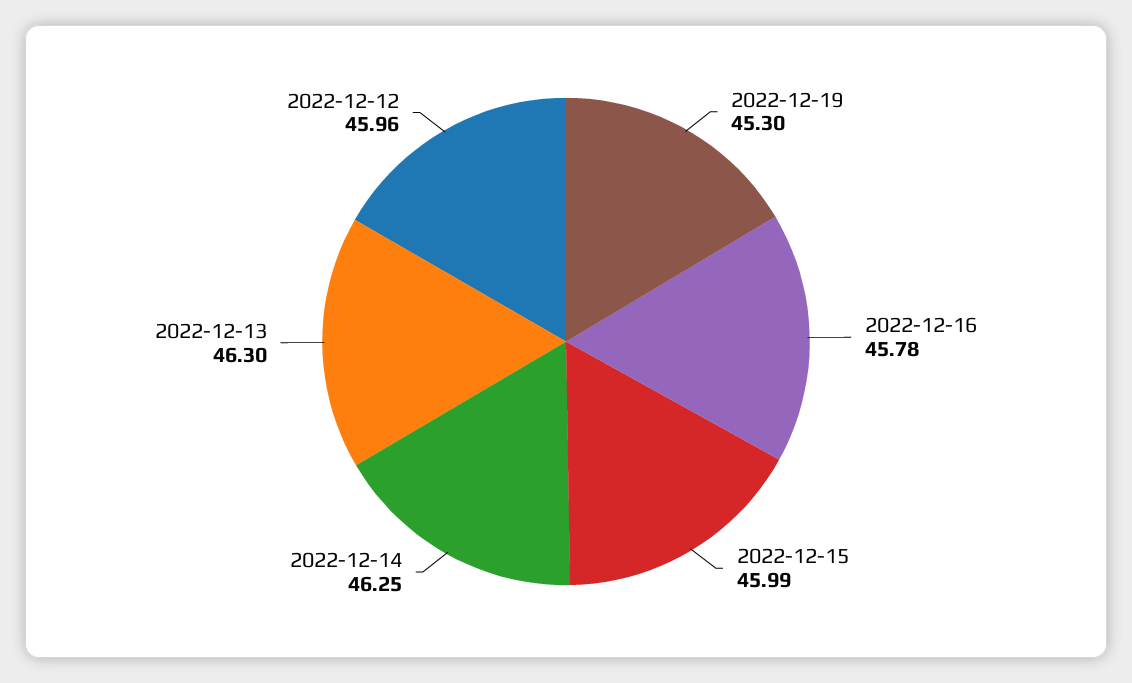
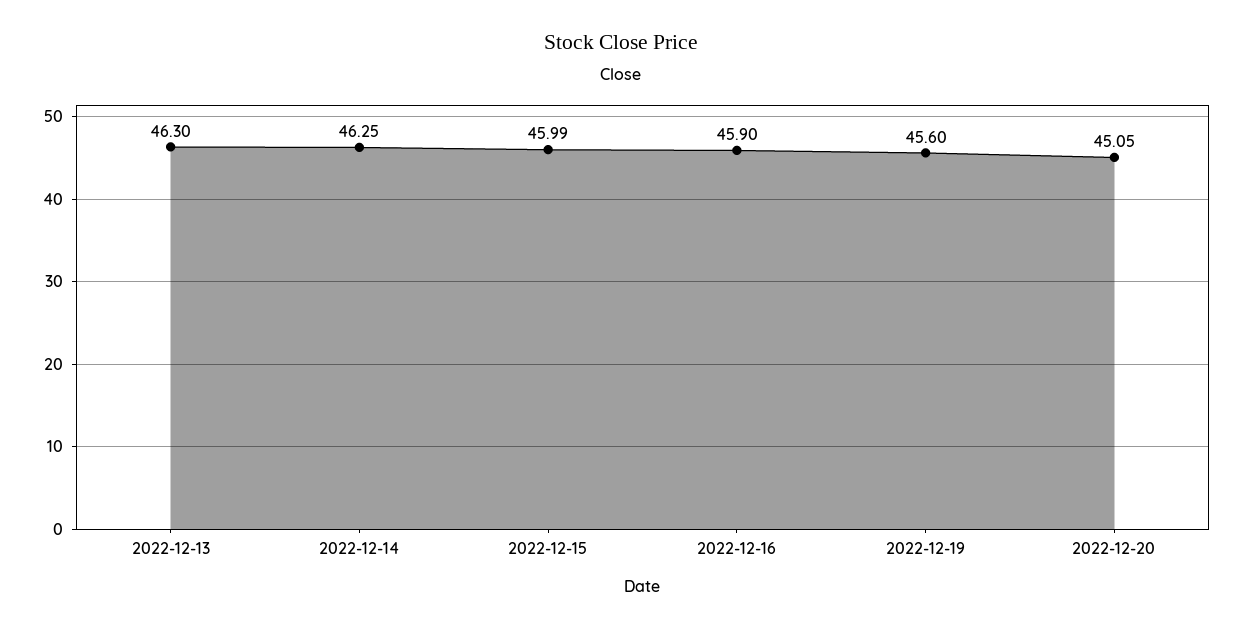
2022-12-19: 45.3 -> 45.6
2022-12-16: 45.78 -> 45.9
2022-12-12: 45.96 -> none
2022-12-20: none -> 45.05

